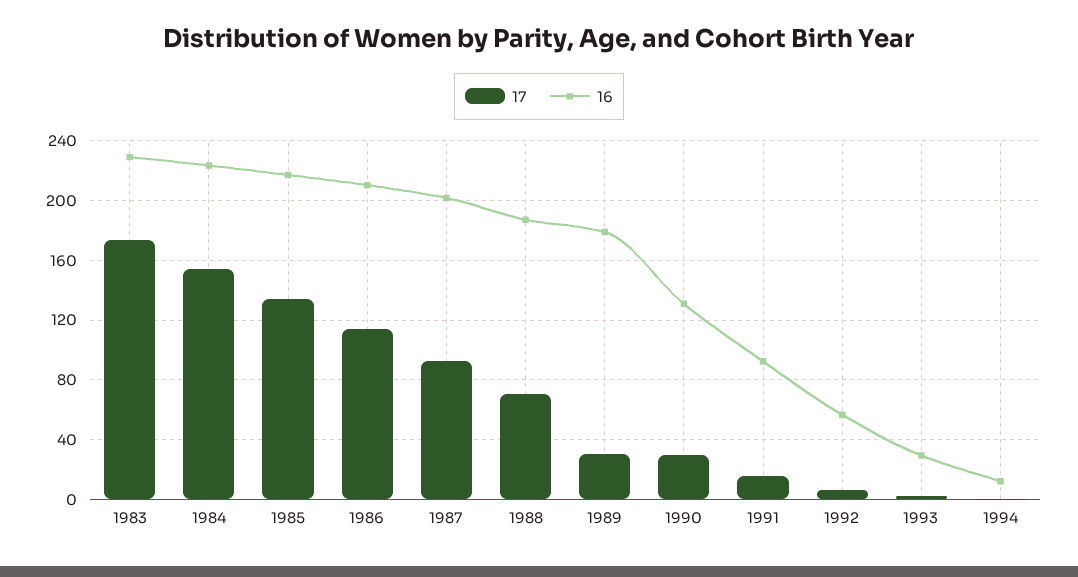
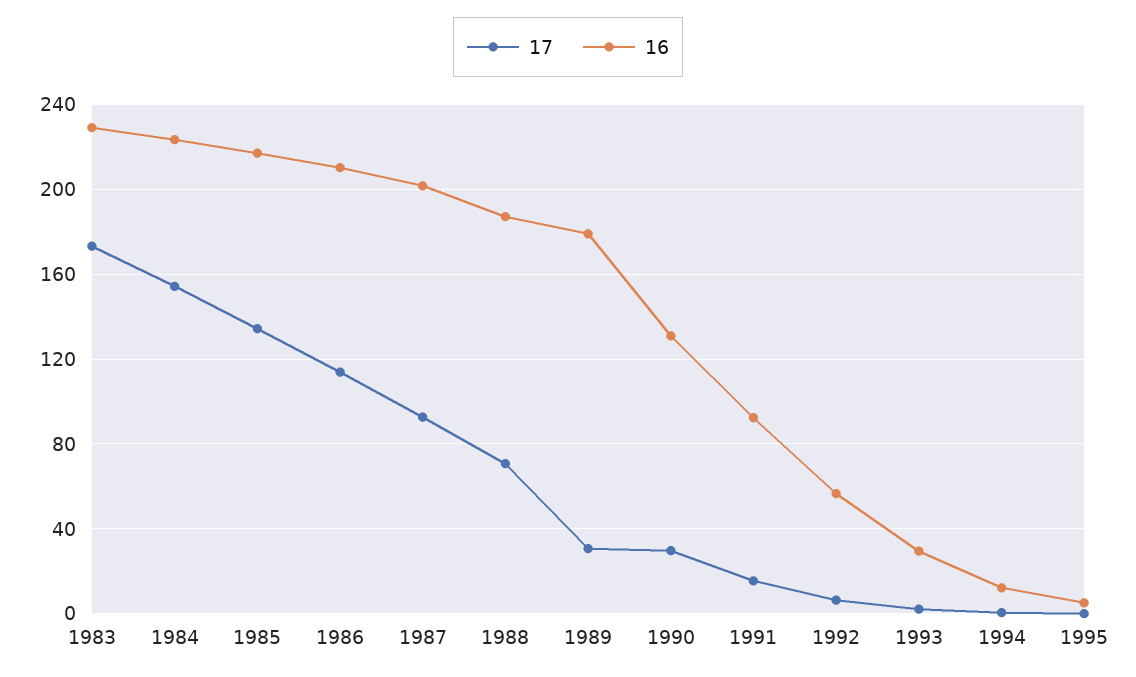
17, 1995: none -> 0
16, 1995: none -> 5

